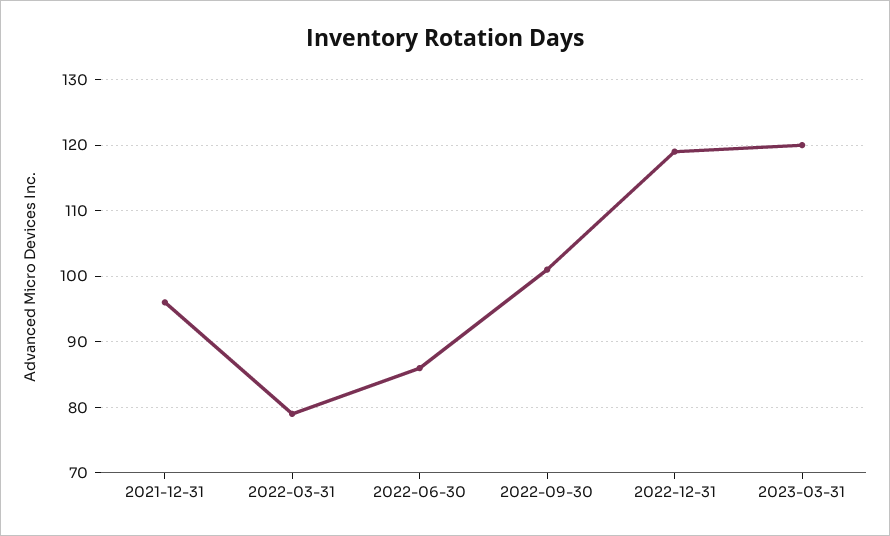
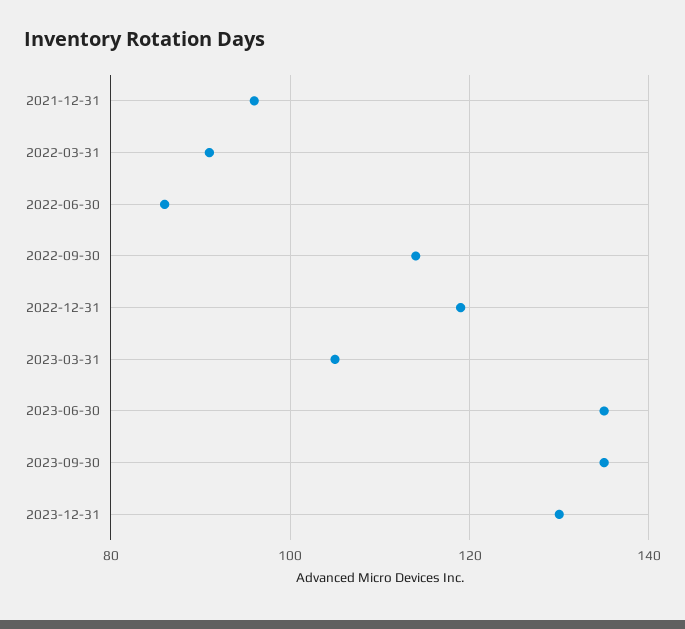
2022-03-31: 79 -> 90
2022-09-30: 101 -> 115
2023-03-31: 120 -> 105
2023-06-30: none -> 135
2023-09-30: none -> 135
2023-12-31: none -> 130

